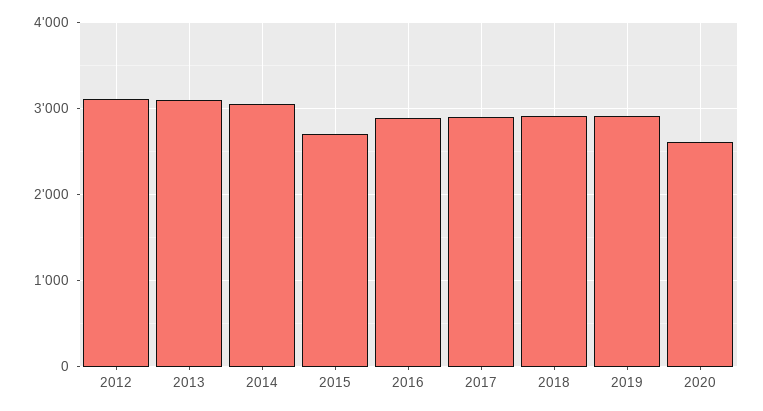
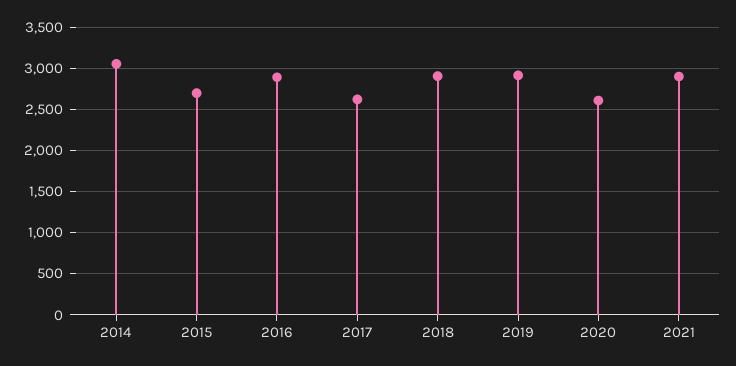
2012: 3100 -> none
2013: 3100 -> none
2017: 2900 -> 2600
2021: none -> 2900

